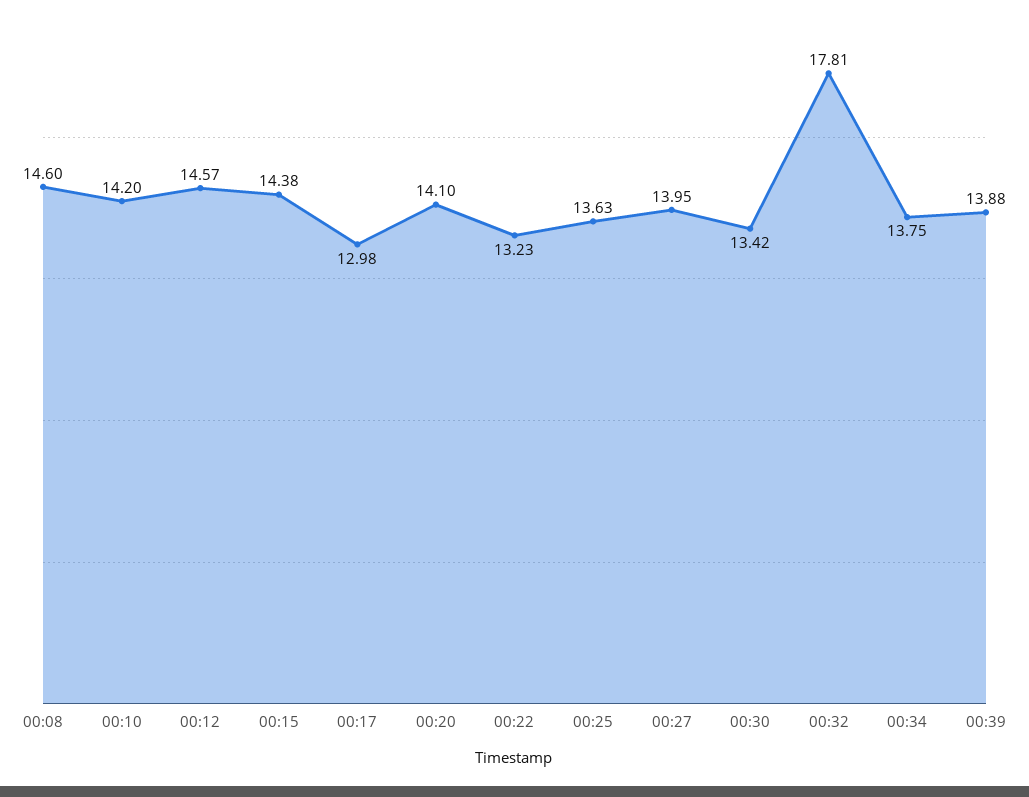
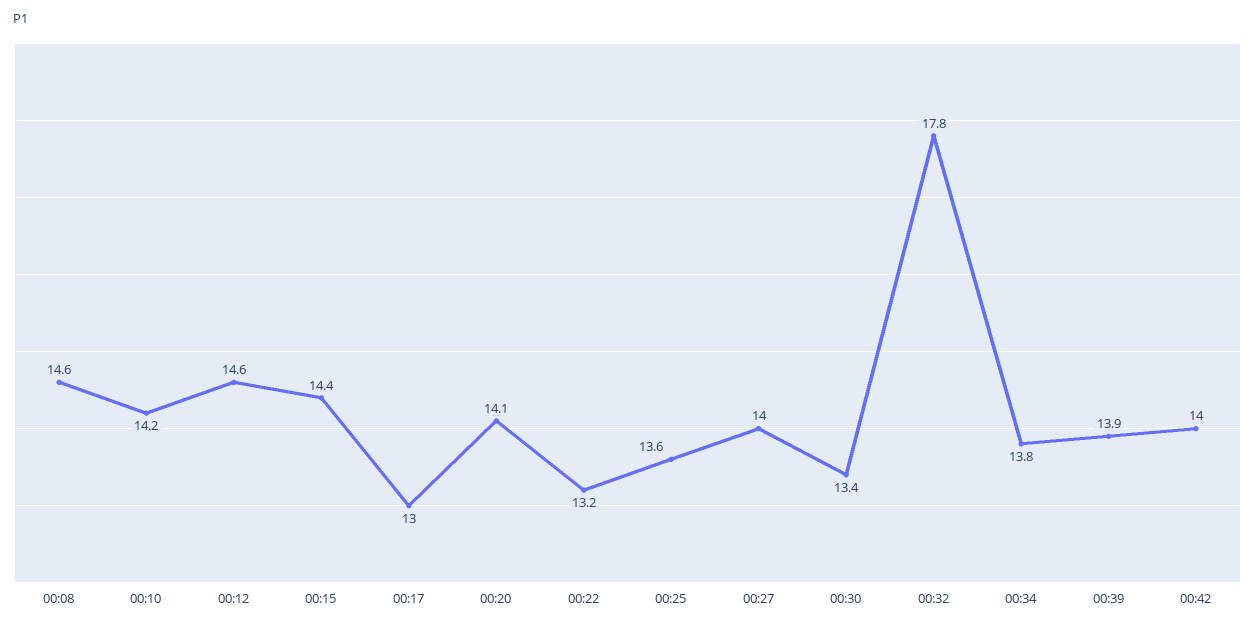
00:42: none -> 14

